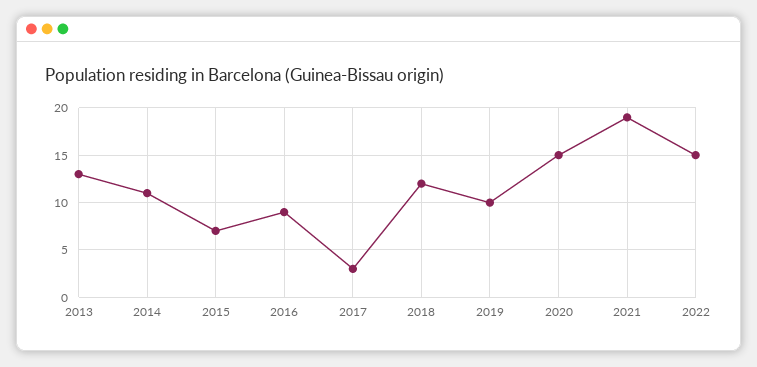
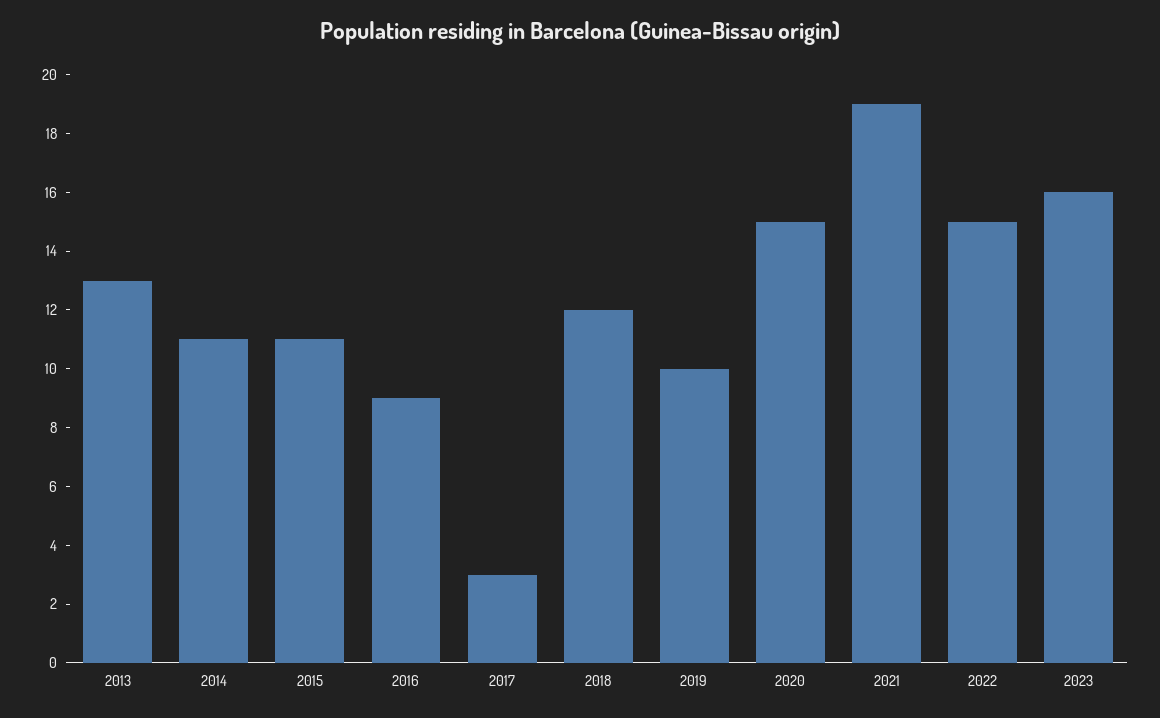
2015: 7 -> 11
2023: none -> 16

